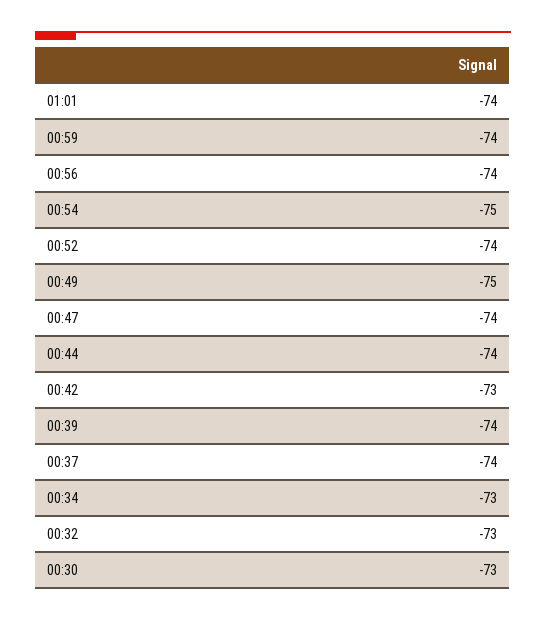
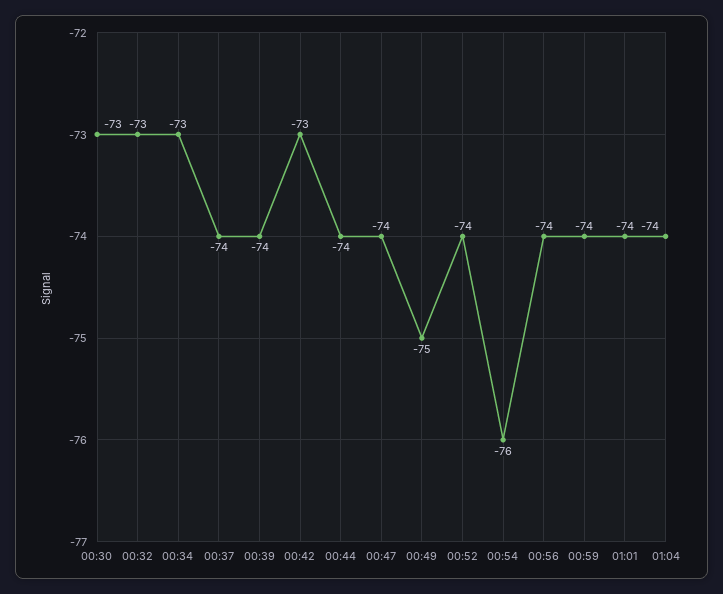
00:54: -75 -> -76
01:04: none -> -74

